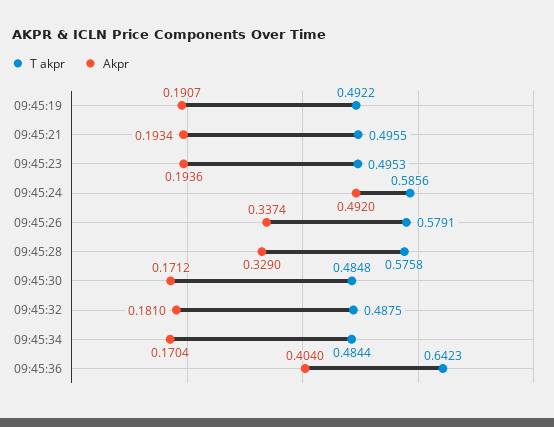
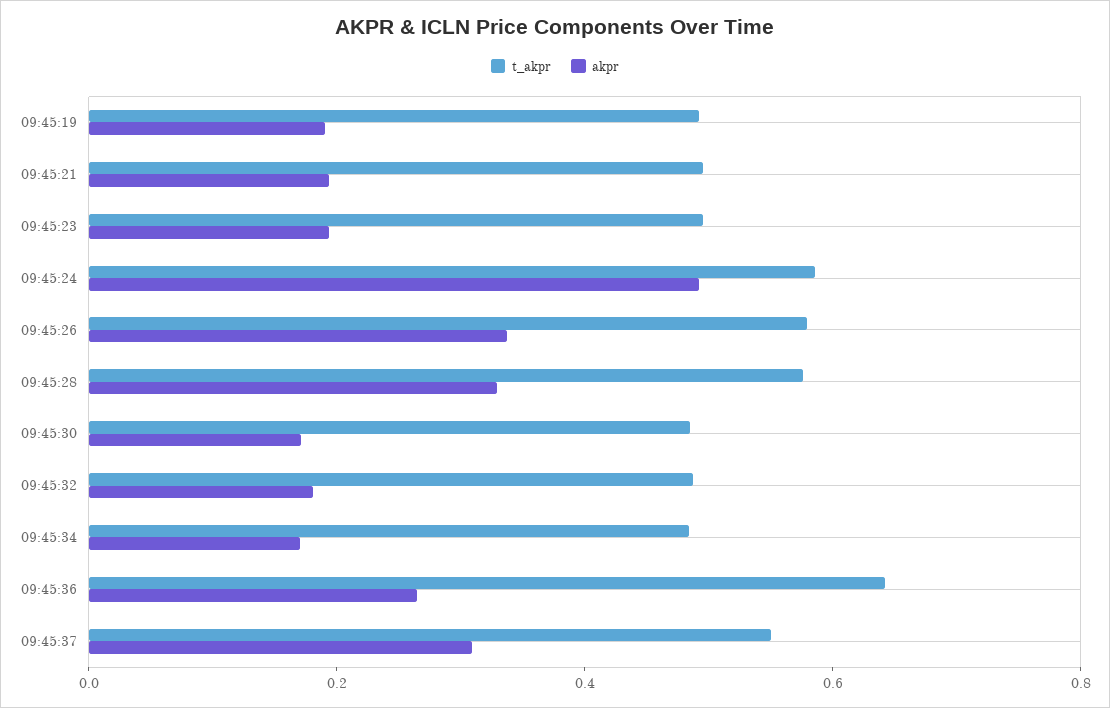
Akpr, 09:45:36: 0.404 -> 0.25
T akpr, 09:45:37: none -> 0.55
Akpr, 09:45:37: none -> 0.3

